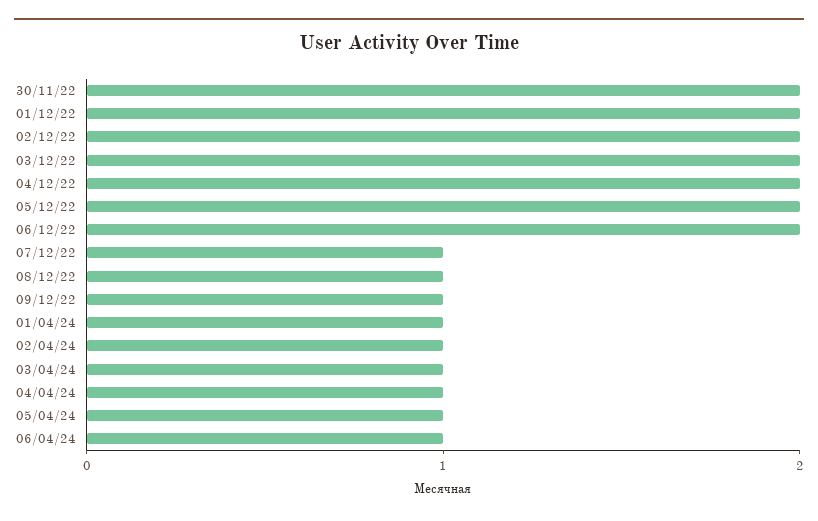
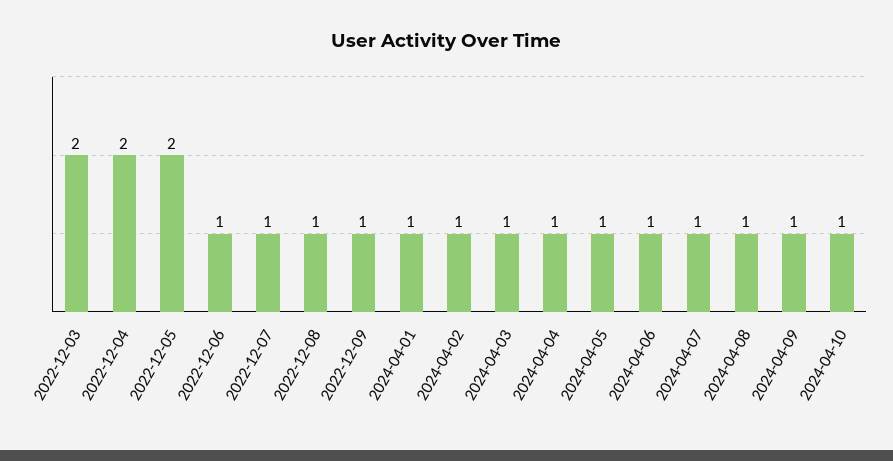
30/11/22: 2 -> none
01/12/22: 2 -> none
02/12/22: 2 -> none
06/12/22: 2 -> 1
2024-04-07: none -> 1
2024-04-08: none -> 1
2024-04-09: none -> 1
2024-04-10: none -> 1

